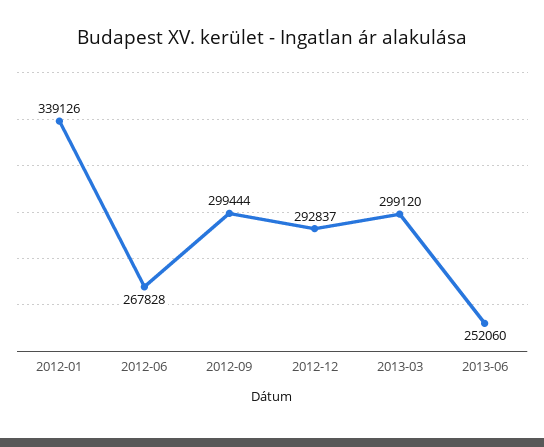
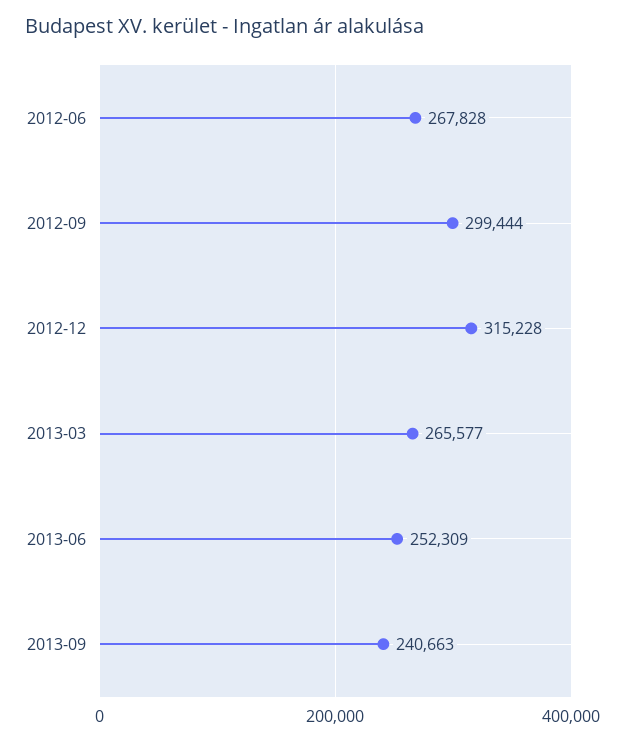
2012-01: 339126 -> none
2012-12: 292837 -> 315228
2013-03: 299120 -> 265577
2013-06: 252060 -> 252309
2013-09: none -> 240663

